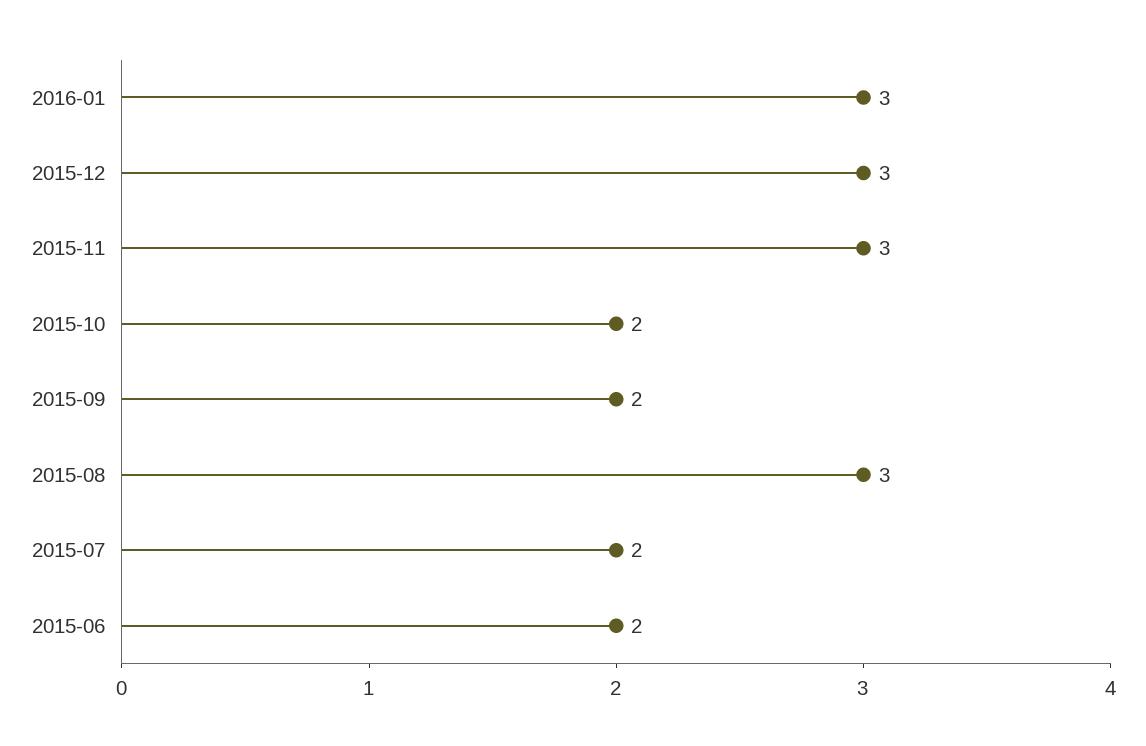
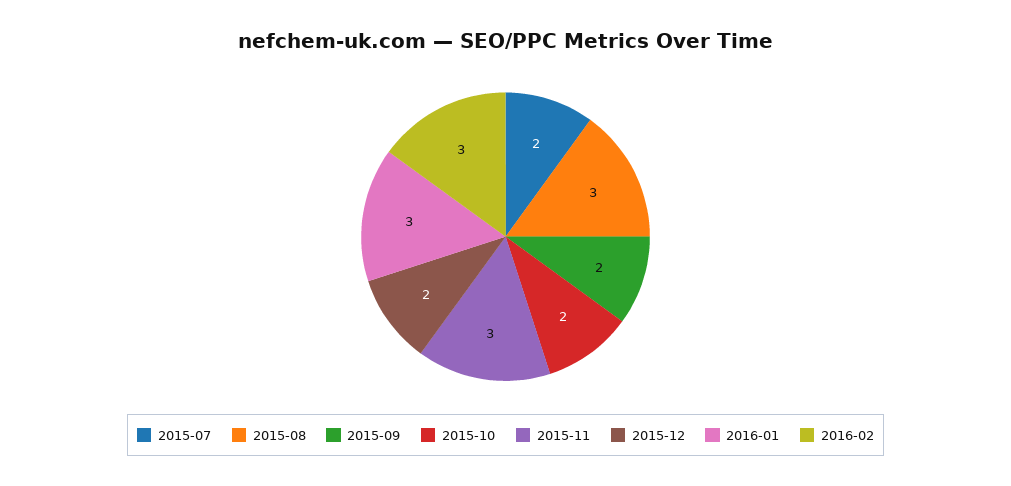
2015-12: 3 -> 2
2015-06: 2 -> none
2016-02: none -> 3

